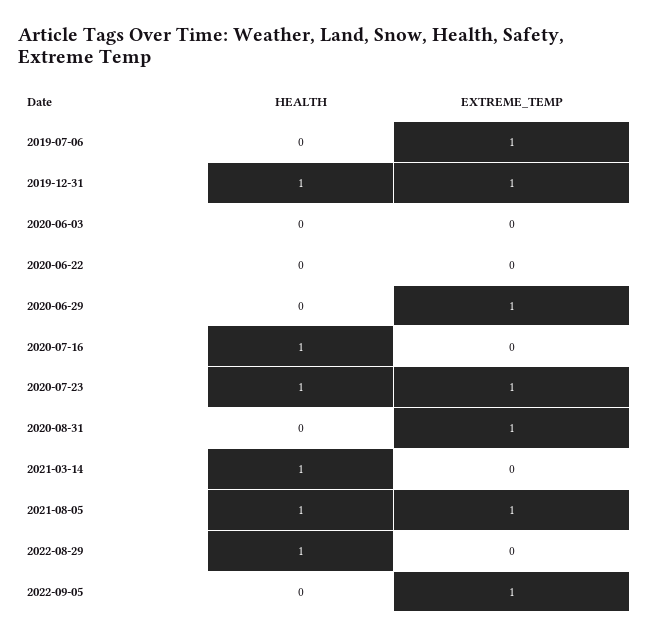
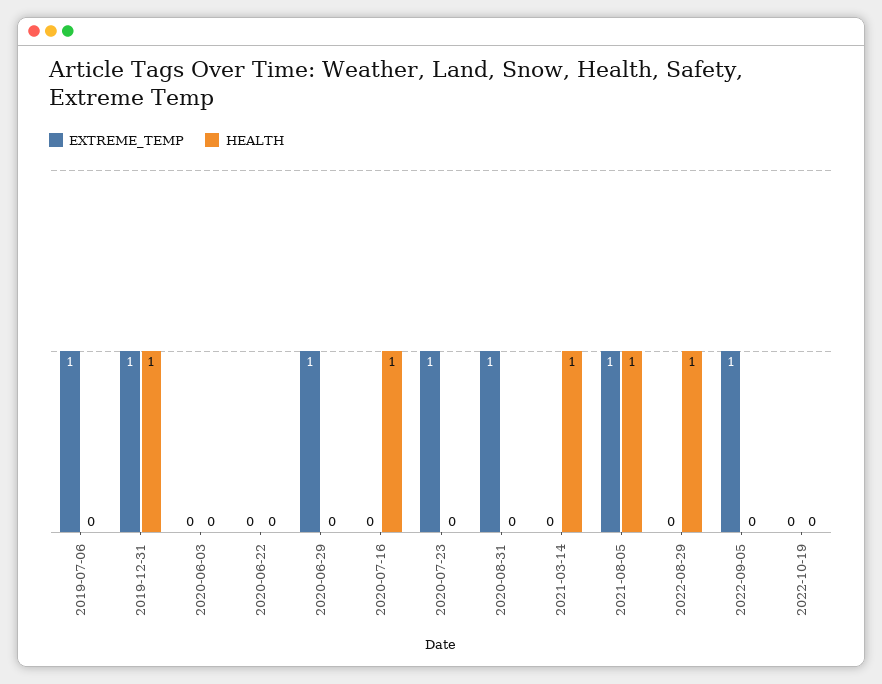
HEALTH, 2020-07-23: 1 -> 0
EXTREME_TEMP, 2022-10-19: none -> 0
HEALTH, 2022-10-19: none -> 0

